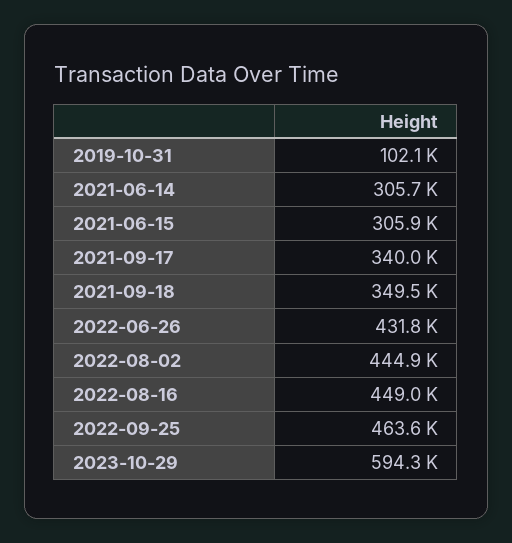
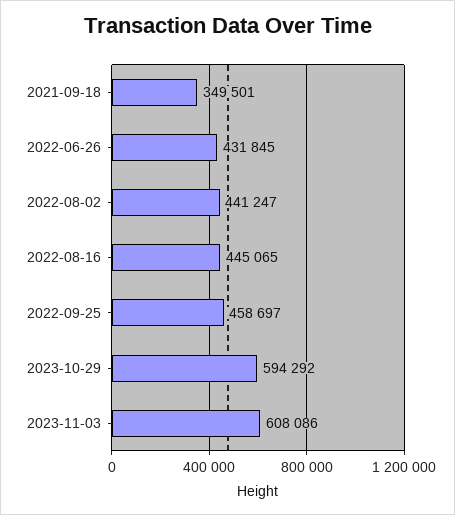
2019-10-31: 102100 -> none
2021-06-14: 305700 -> none
2021-06-15: 305900 -> none
2021-09-17: 340000 -> none
2022-08-02: 444900 -> 441247
2022-08-16: 449000 -> 445065
2022-09-25: 463600 -> 458697
2023-11-03: none -> 608086

